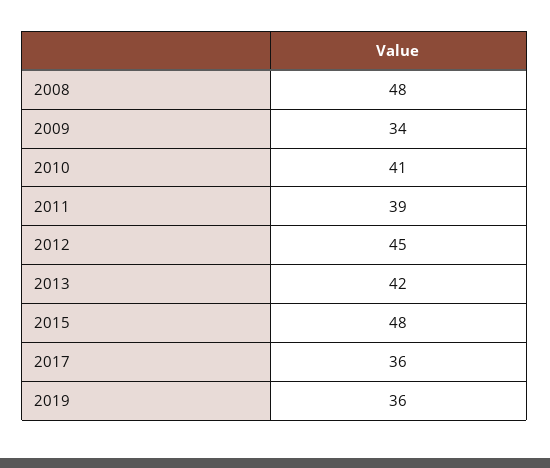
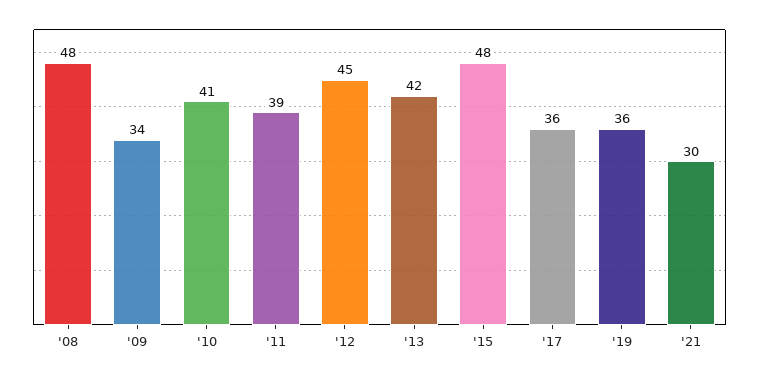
'21: none -> 30

